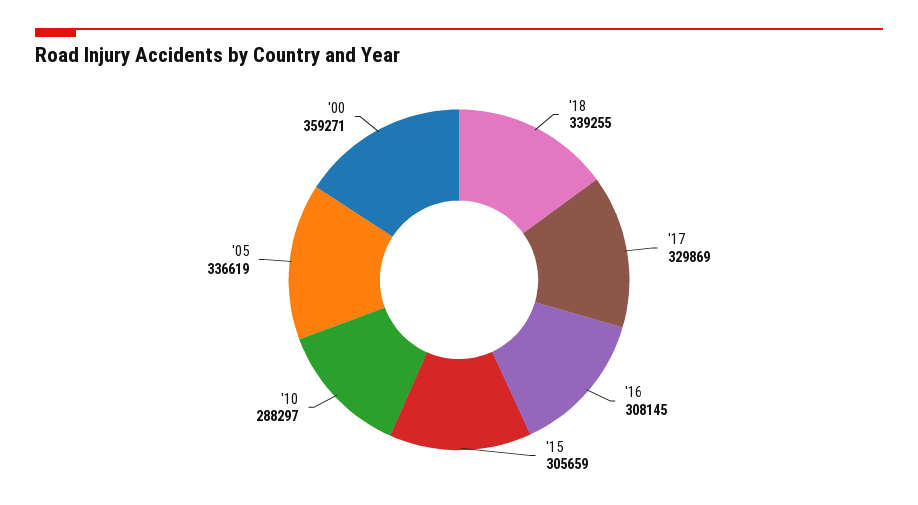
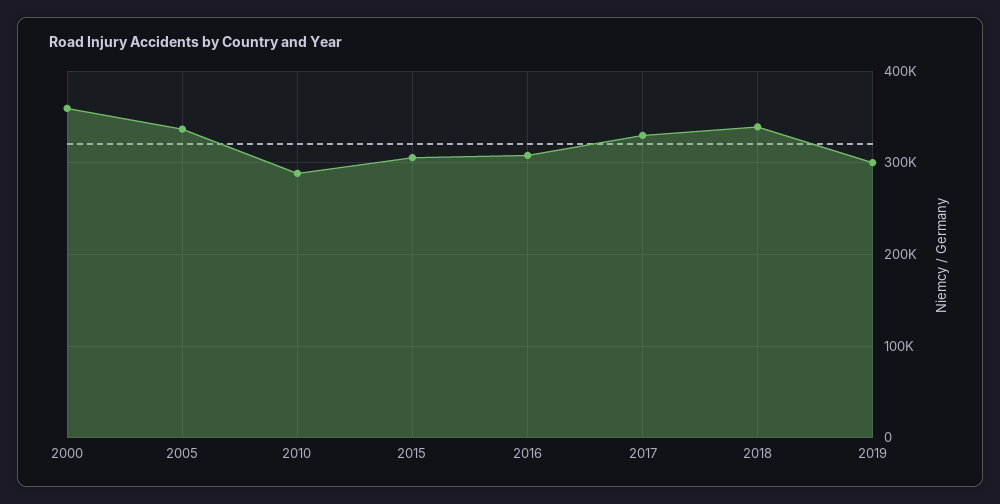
2019: none -> 300000

